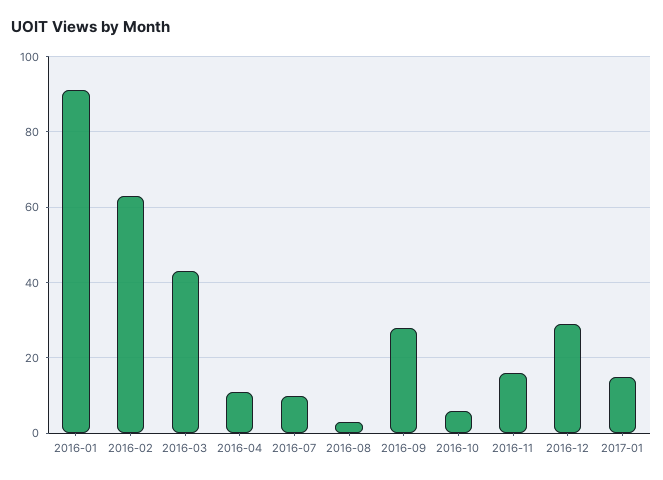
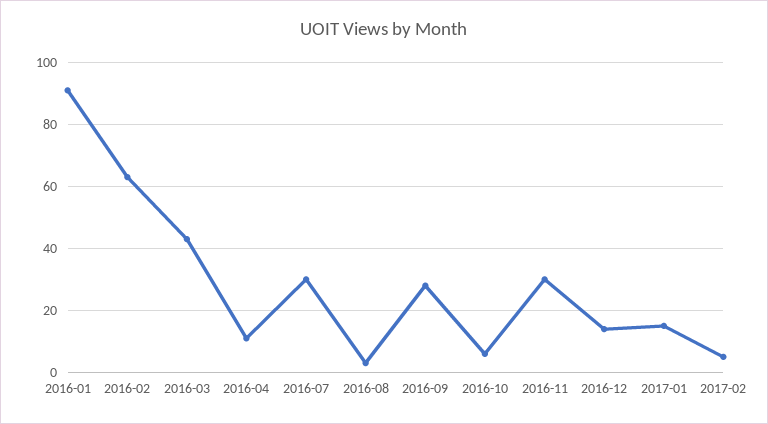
2016-07: 10 -> 30
2016-11: 15 -> 30
2016-12: 30 -> 15
2017-02: none -> 5

